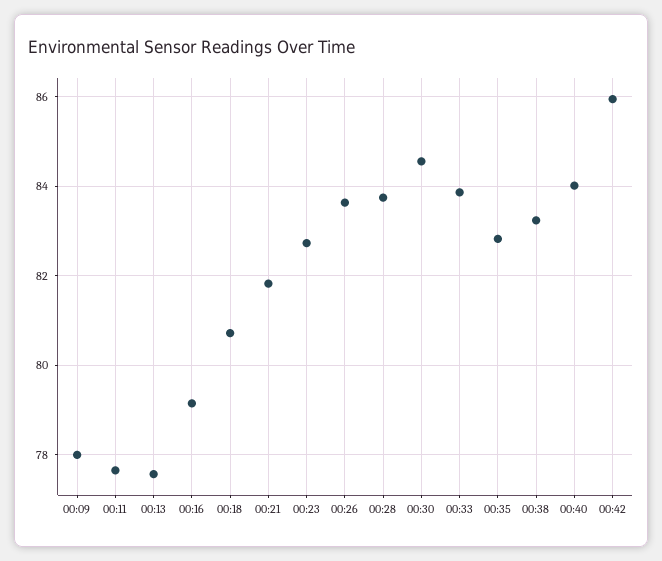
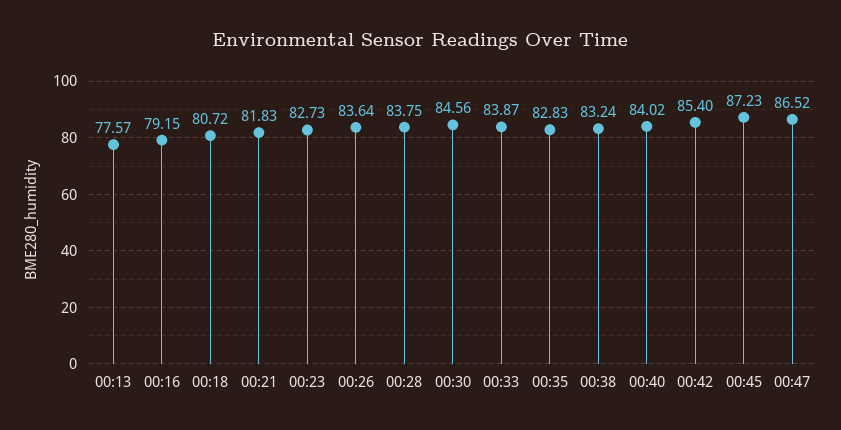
00:09: 78 -> none
00:11: 77.6 -> none
00:42: 86 -> 85.4
00:45: none -> 87.23
00:47: none -> 86.52

